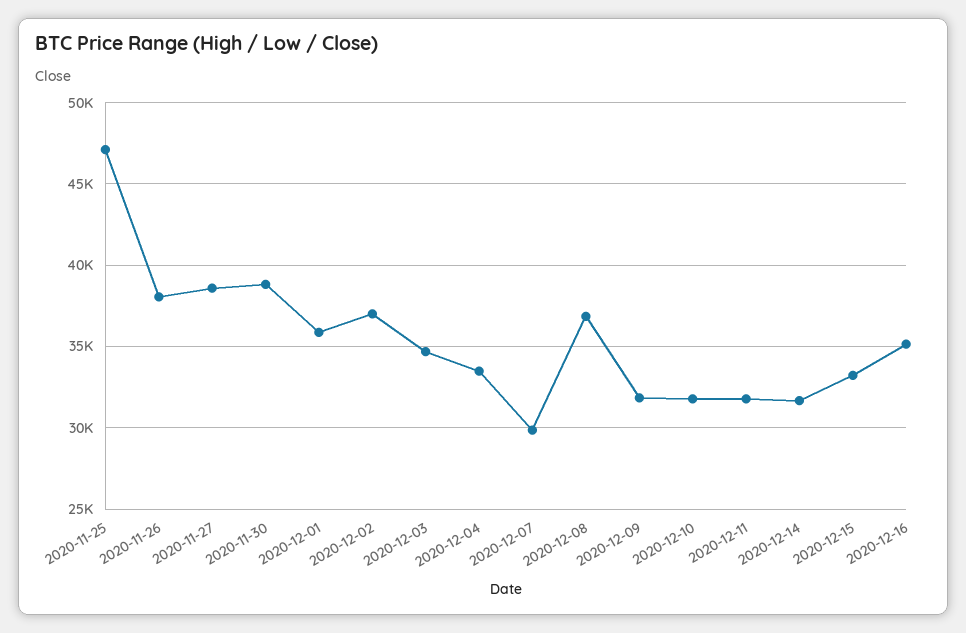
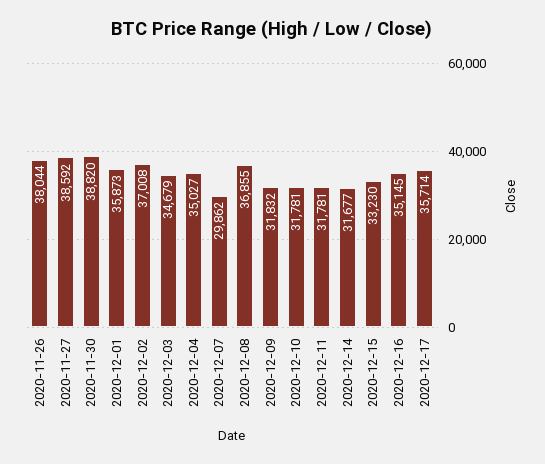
2020-11-25: 47000 -> none
2020-12-04: 33500 -> 35027
2020-12-17: none -> 35714

